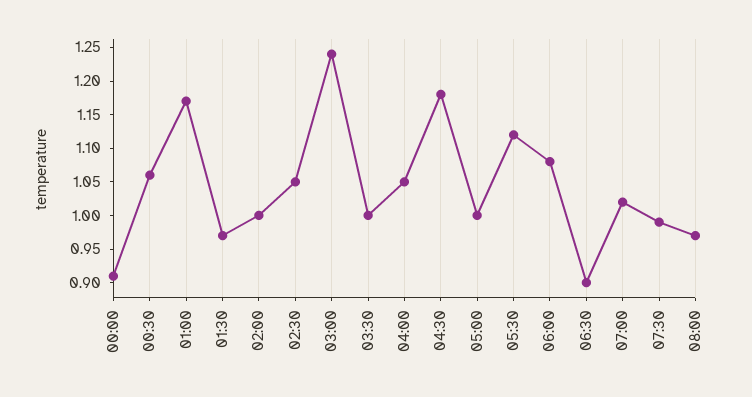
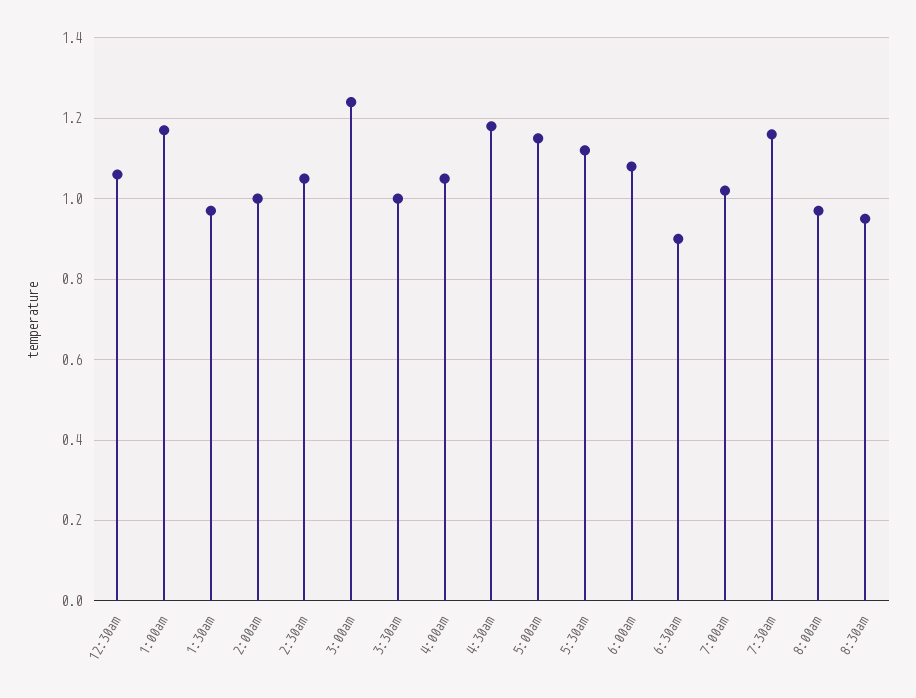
00:00: 0.9 -> none
05:00: 1 -> 1.15
07:30: 1 -> 1.15
8:30am: none -> 0.95

